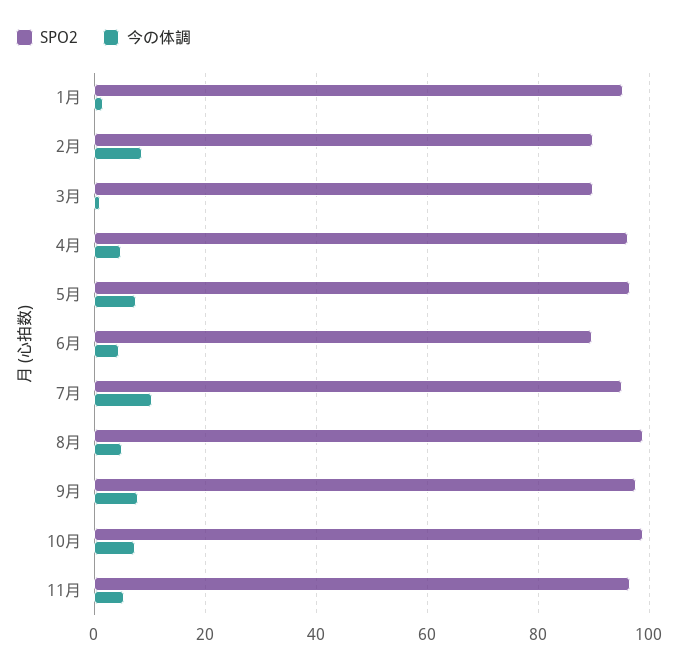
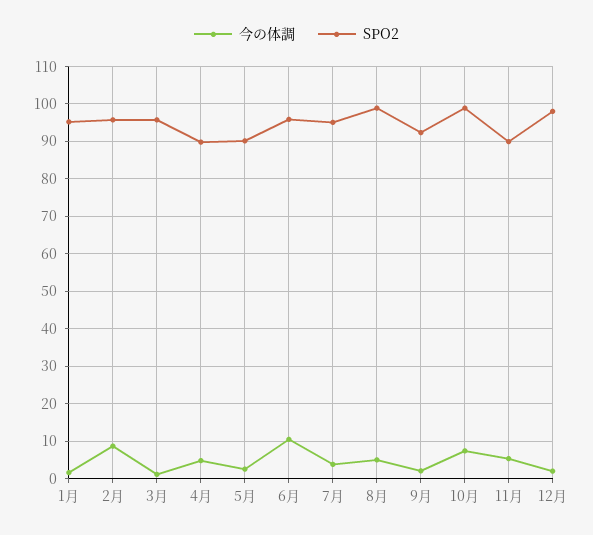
SPO2, 2月: 90 -> 96
SPO2, 3月: 90 -> 96
SPO2, 4月: 96 -> 90
SPO2, 5月: 96 -> 90
今の体調, 5月: 8 -> 2
SPO2, 6月: 90 -> 96
今の体調, 6月: 4 -> 10
今の体調, 7月: 10 -> 4
SPO2, 9月: 98 -> 92
今の体調, 9月: 8 -> 2
SPO2, 11月: 96 -> 90
今の体調, 12月: none -> 2
SPO2, 12月: none -> 98

